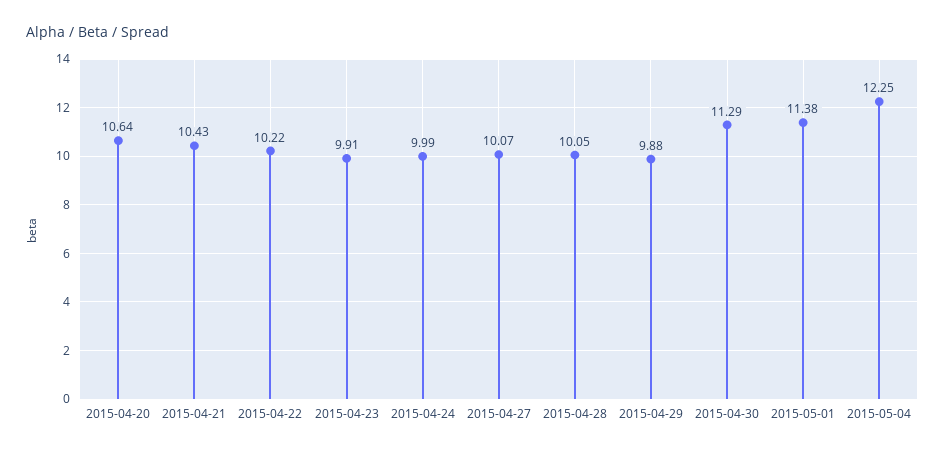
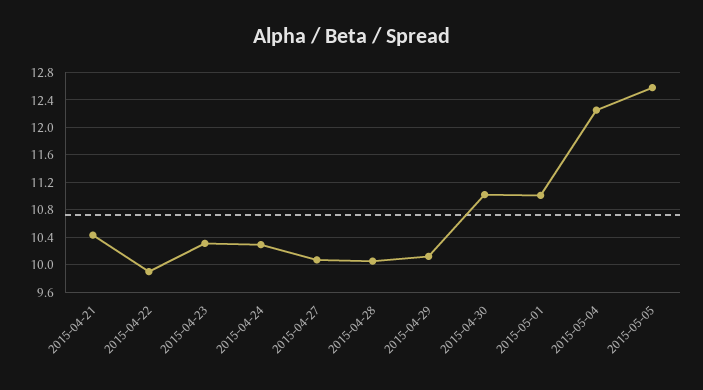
2015-04-20: 10.64 -> none
2015-04-22: 10.22 -> 9.9
2015-04-23: 9.91 -> 10.3
2015-04-24: 9.99 -> 10.3
2015-04-29: 9.88 -> 10.1
2015-04-30: 11.29 -> 11
2015-05-01: 11.38 -> 11
2015-05-05: none -> 12.6

